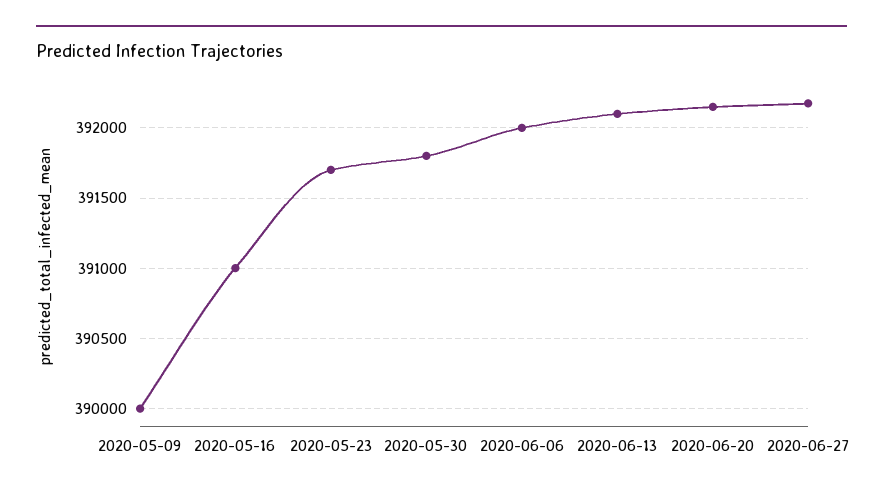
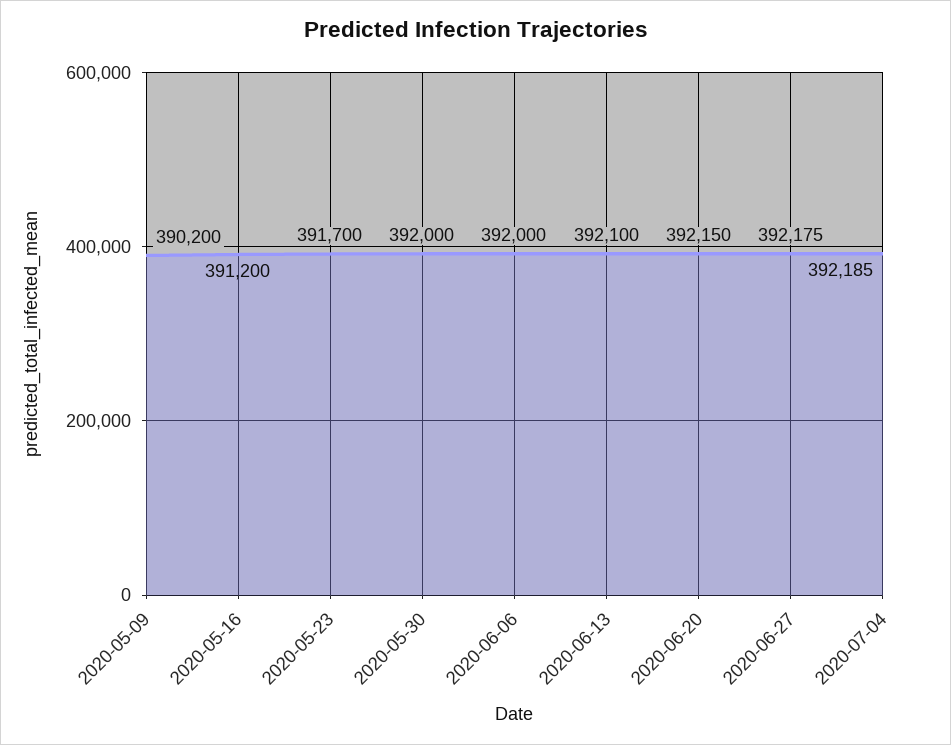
2020-05-09: 390000 -> 390200
2020-05-16: 391000 -> 391200
2020-05-30: 391800 -> 392000
2020-07-04: none -> 392185

